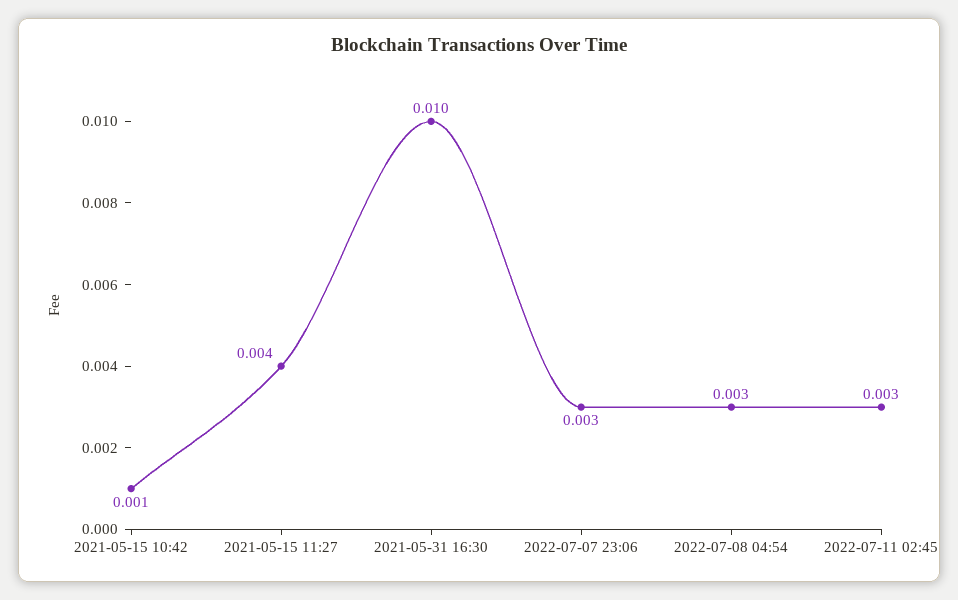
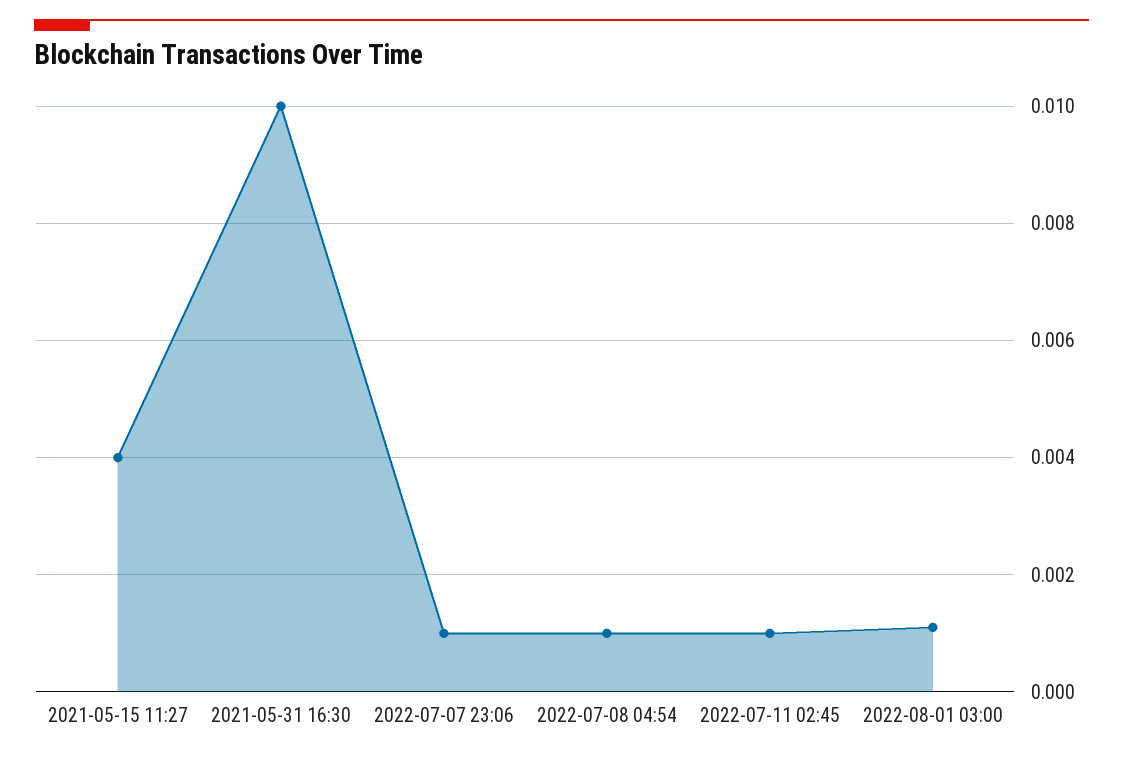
2021-05-15 10:42: 0.001 -> none
2022-07-07 23:06: 0.003 -> 0.001
2022-07-08 04:54: 0.003 -> 0.001
2022-07-11 02:45: 0.003 -> 0.001
2022-08-01 03:00: none -> 0.001

